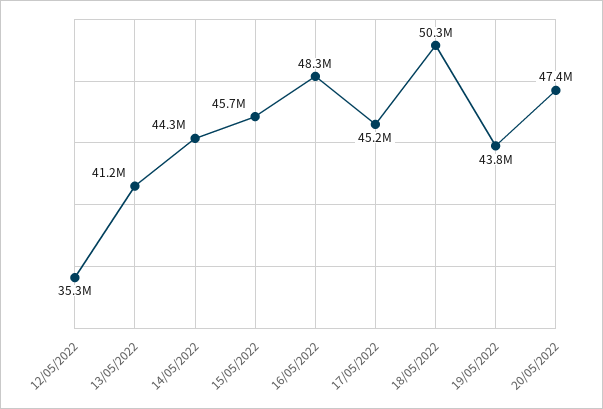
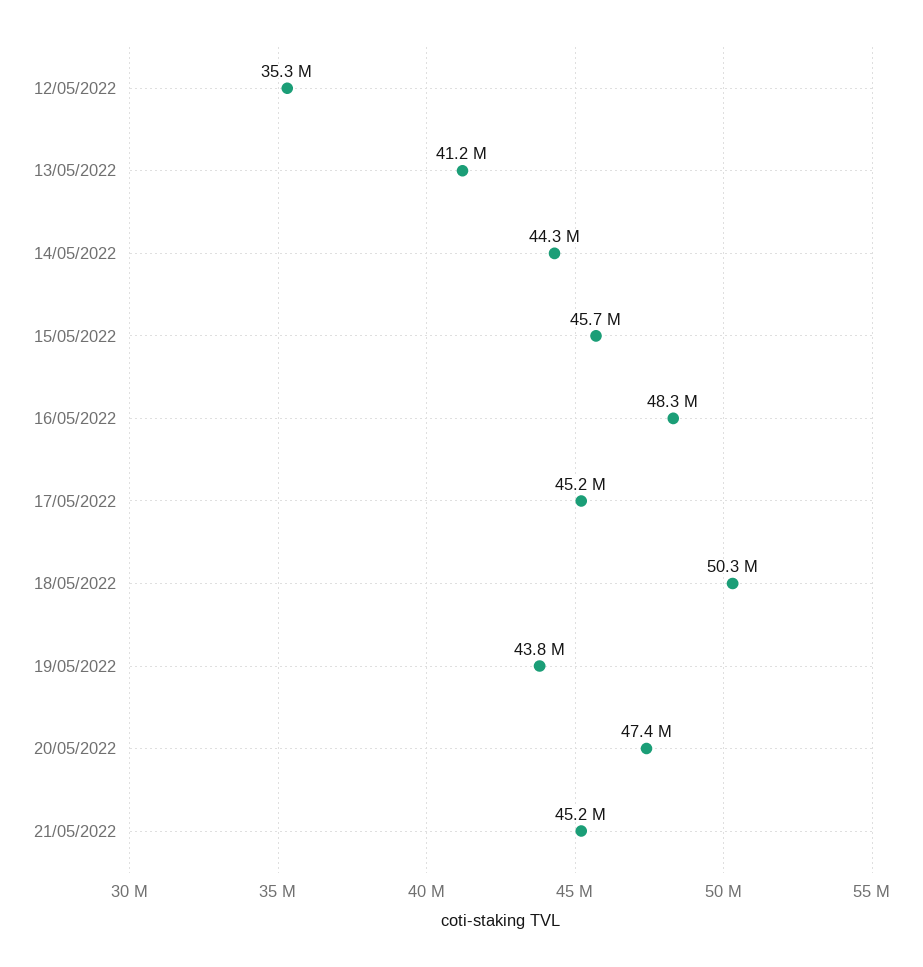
21/05/2022: none -> 45200000

